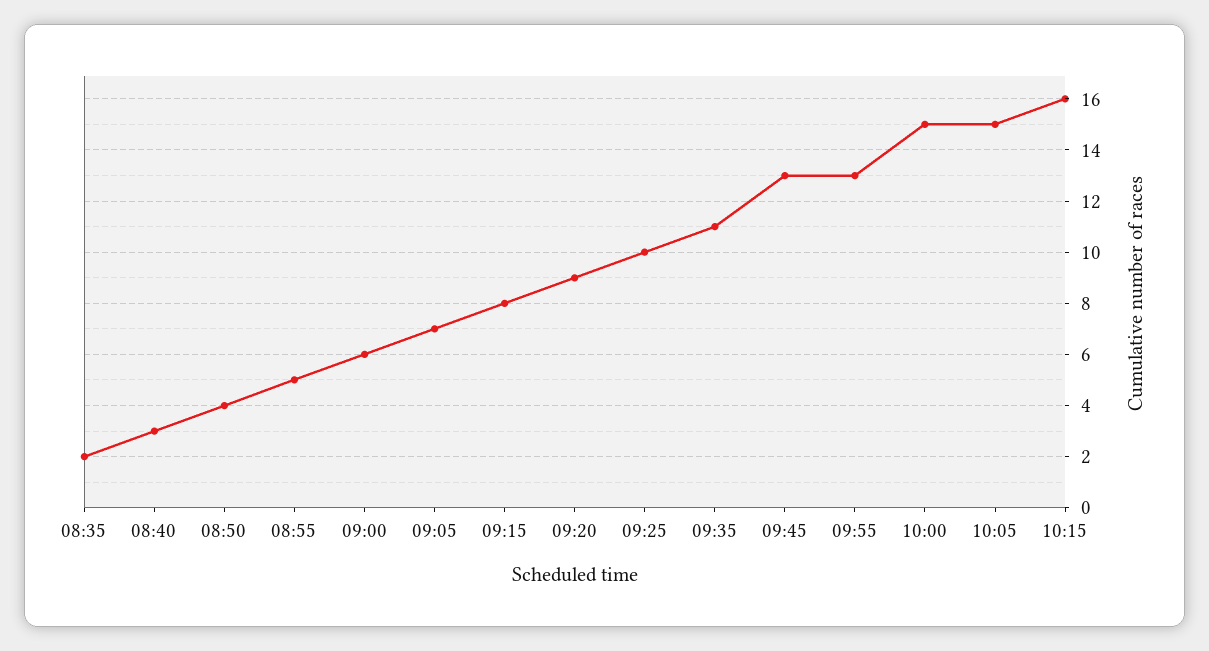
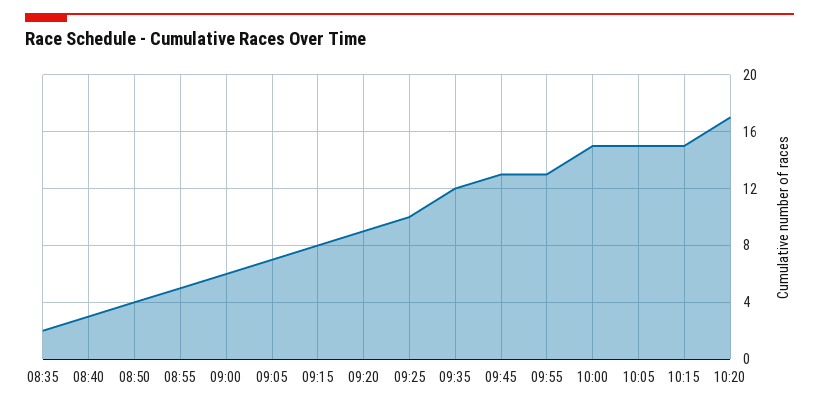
09:35: 11 -> 12
10:15: 16 -> 15
10:20: none -> 17

